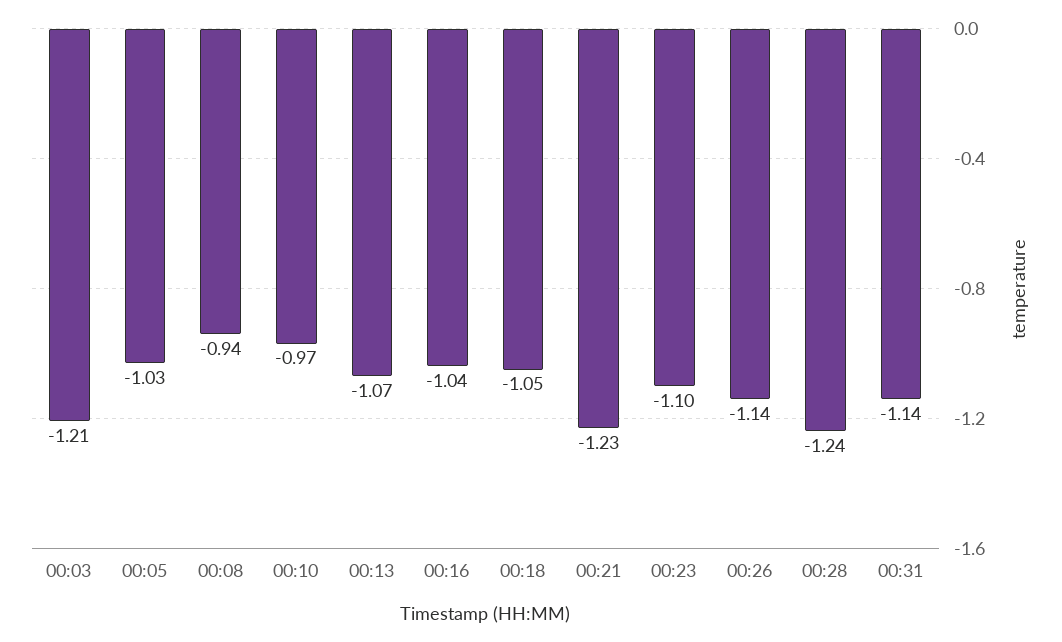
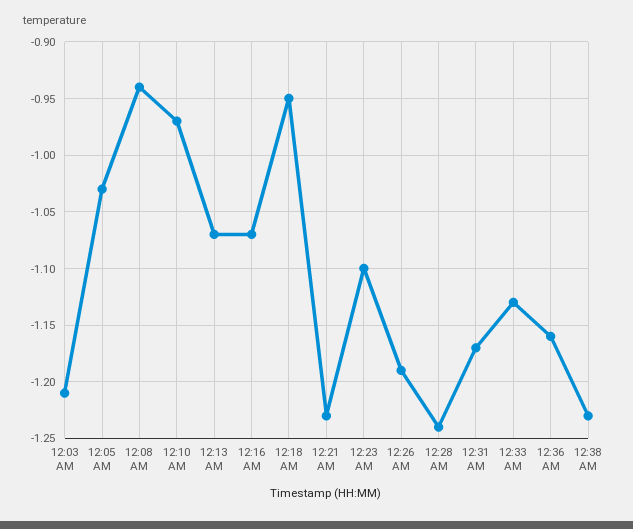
00:16: -1.04 -> -1.07
00:18: -1.05 -> -0.95
00:26: -1.14 -> -1.19
00:31: -1.14 -> -1.17
12:33 AM: none -> -1.13
12:36 AM: none -> -1.16
12:38 AM: none -> -1.23

